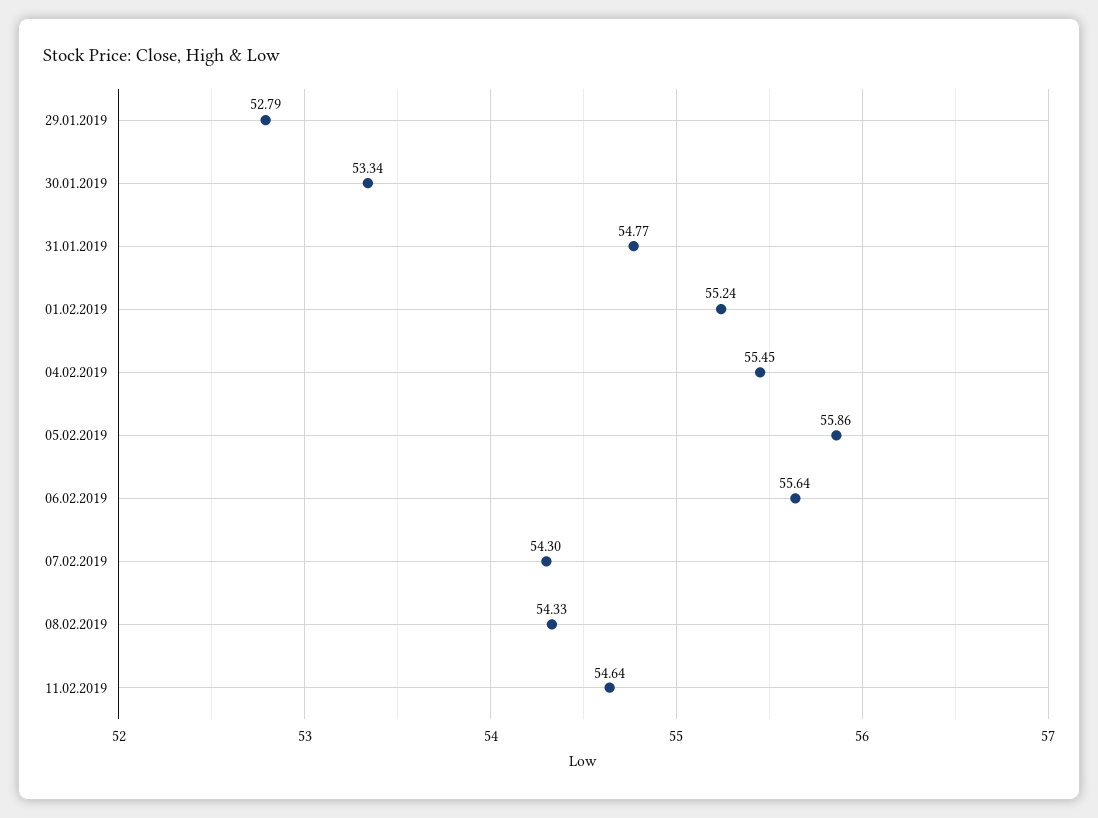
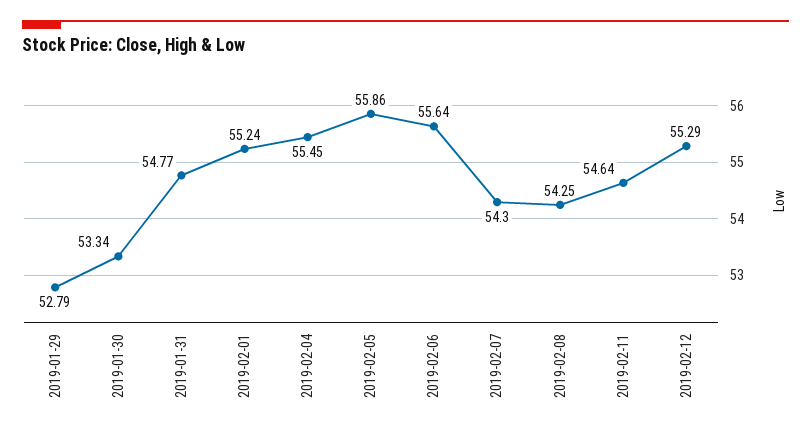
08.02.2019: 54.33 -> 54.25
2019-02-12: none -> 55.29

